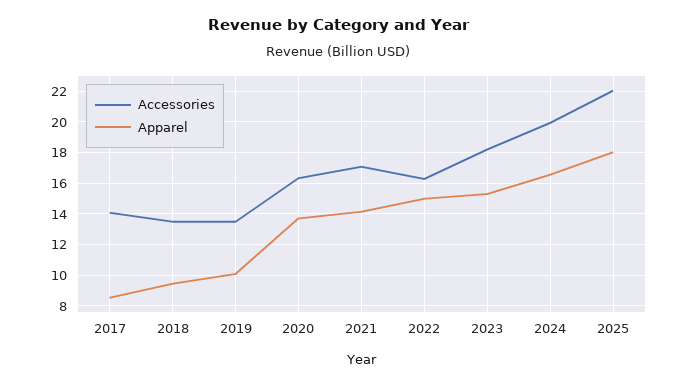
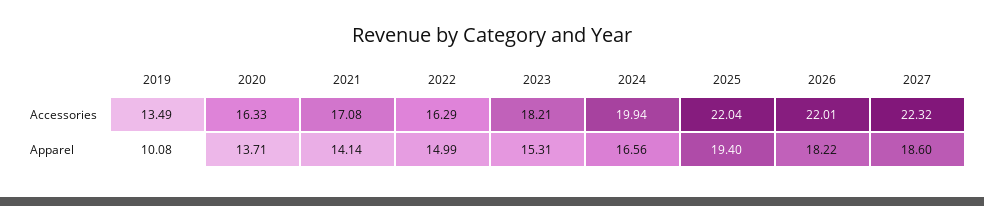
Accessories, 2017: 14 -> none
Apparel, 2017: 8.5 -> none
Accessories, 2018: 13.5 -> none
Apparel, 2018: 9.5 -> none
Apparel, 2025: 18 -> 19.4
Accessories, 2026: none -> 22.01
Accessories, 2027: none -> 22.32
Apparel, 2026: none -> 18.22
Apparel, 2027: none -> 18.6

